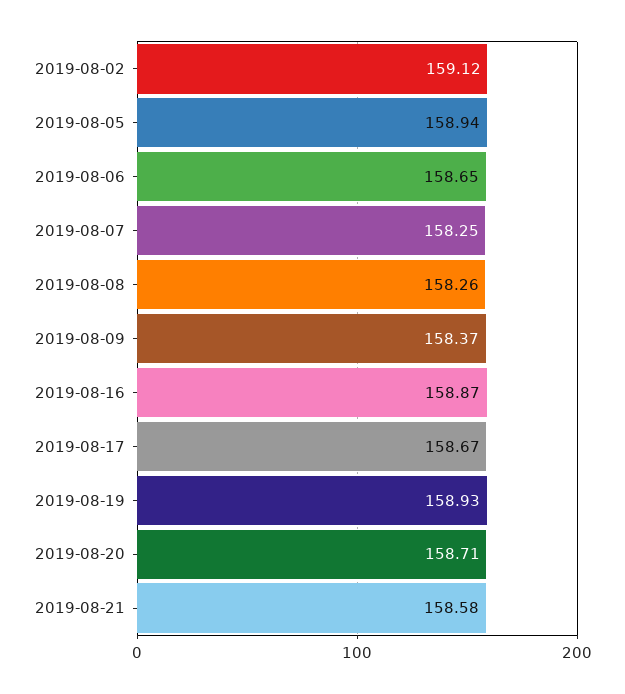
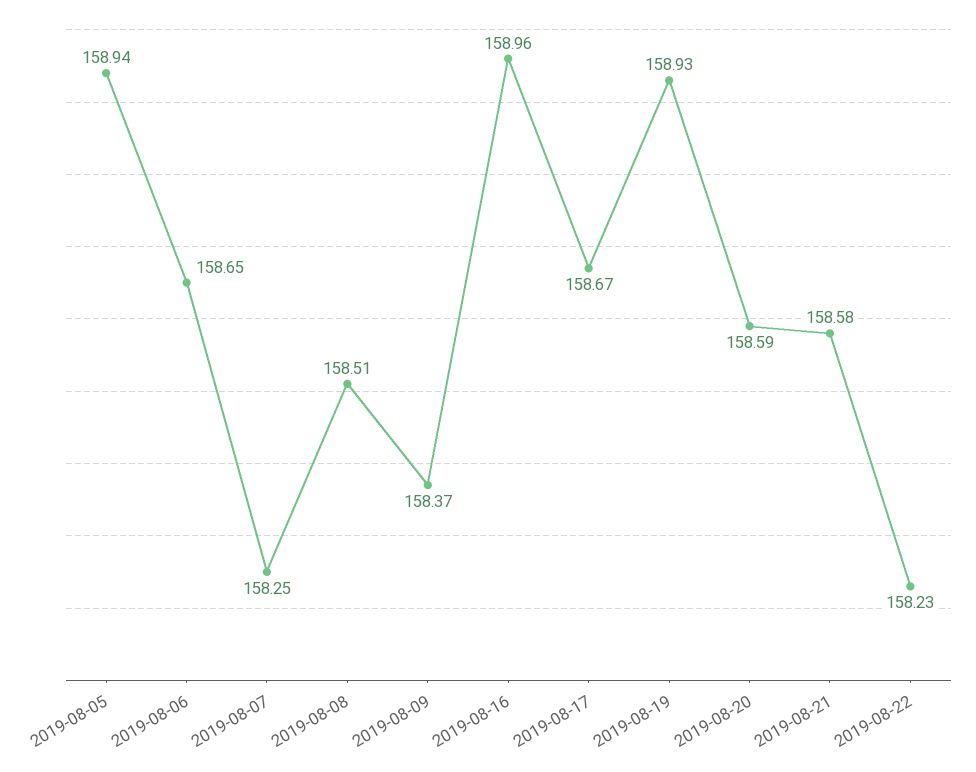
2019-08-02: 159.12 -> none
2019-08-08: 158.26 -> 158.51
2019-08-16: 158.87 -> 158.96
2019-08-20: 158.71 -> 158.59
2019-08-22: none -> 158.23

